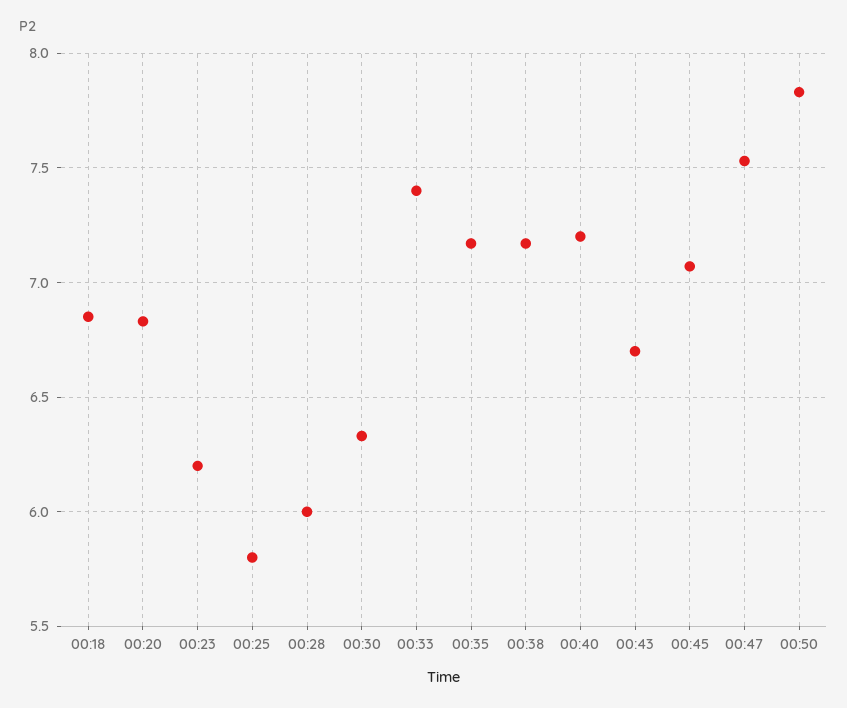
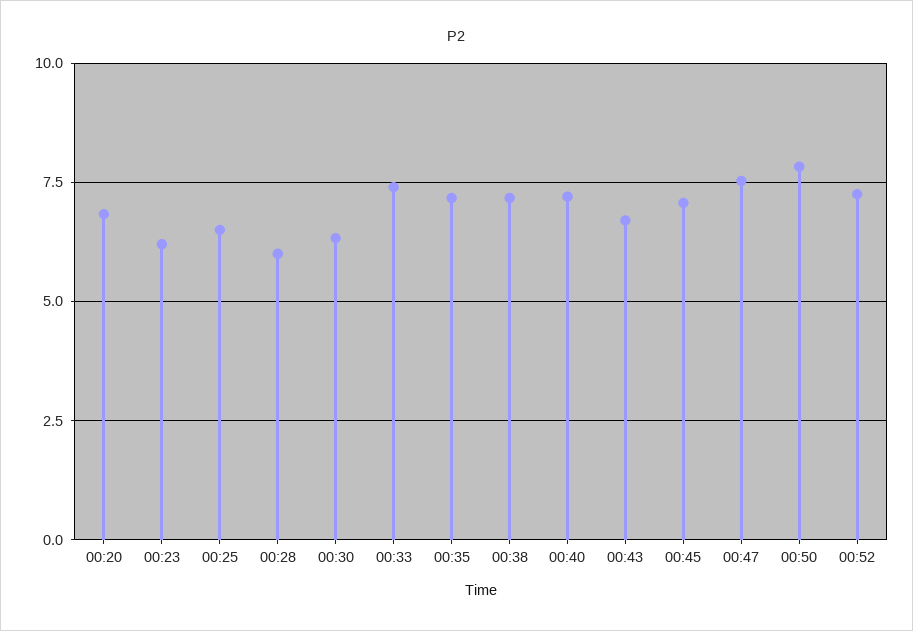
00:18: 6.85 -> none
00:25: 5.8 -> 6.5
00:52: none -> 7.25

